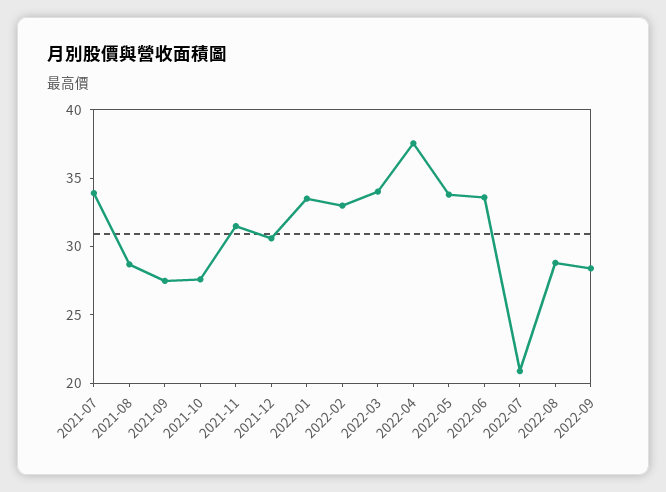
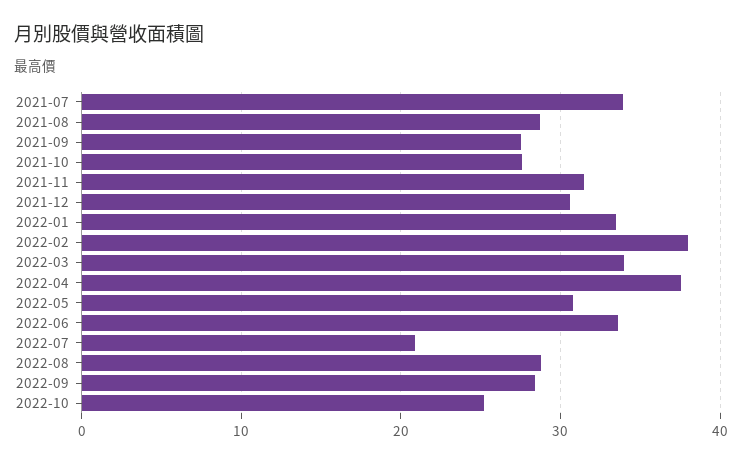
2022-02: 33 -> 38
2022-05: 34 -> 31
2022-10: none -> 25

